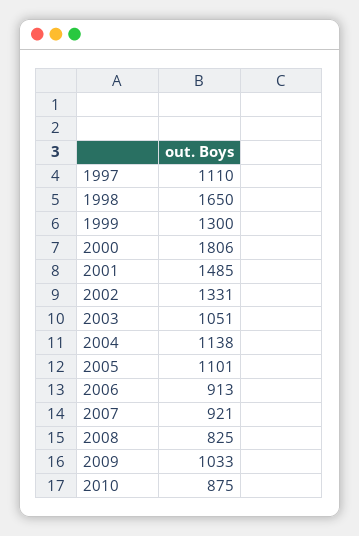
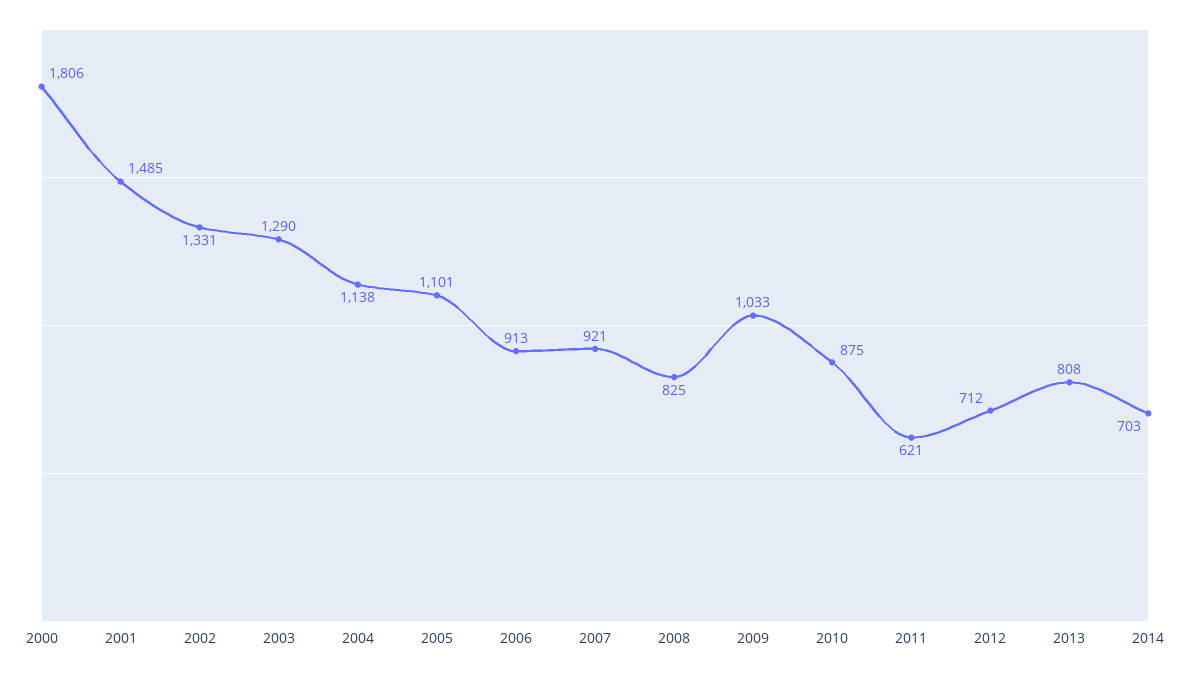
1997: 1110 -> none
1998: 1650 -> none
1999: 1300 -> none
2003: 1051 -> 1290
2011: none -> 621
2012: none -> 712
2013: none -> 808
2014: none -> 703

